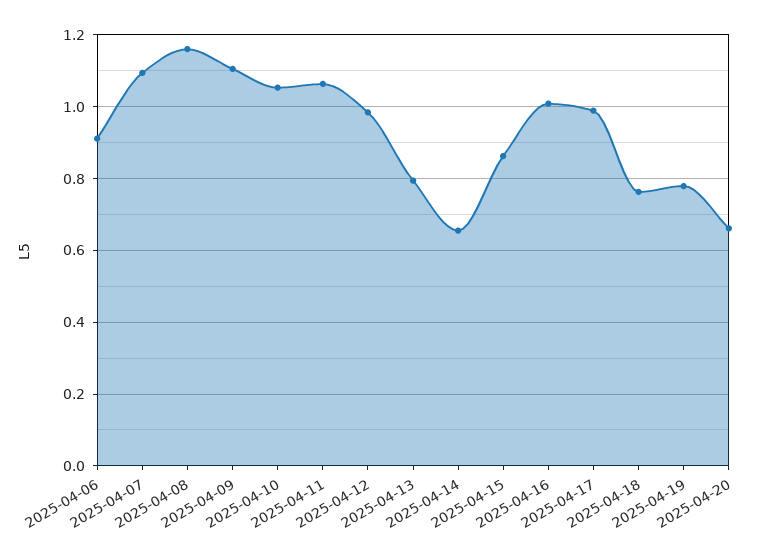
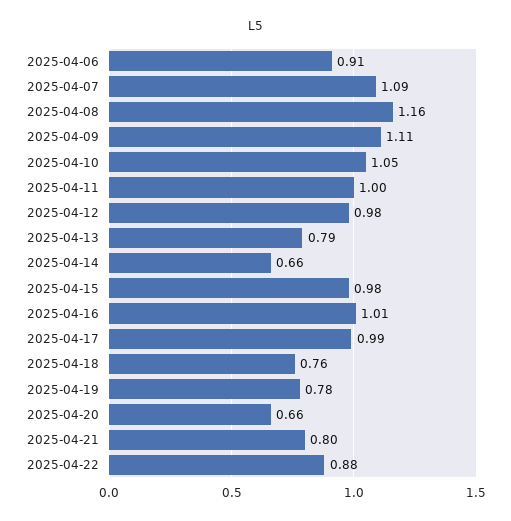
2025-04-11: 1.06 -> 1
2025-04-15: 0.86 -> 0.98
2025-04-21: none -> 0.8
2025-04-22: none -> 0.88

